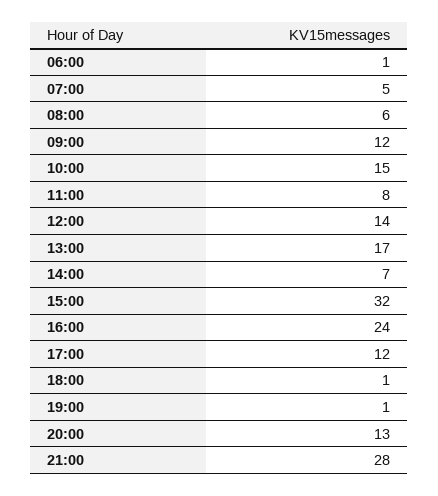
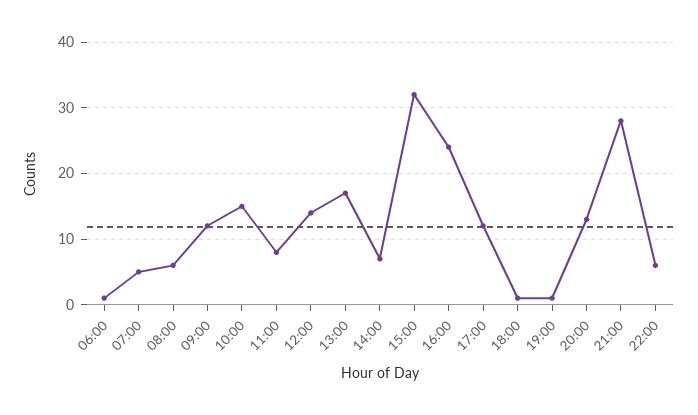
22:00: none -> 6

